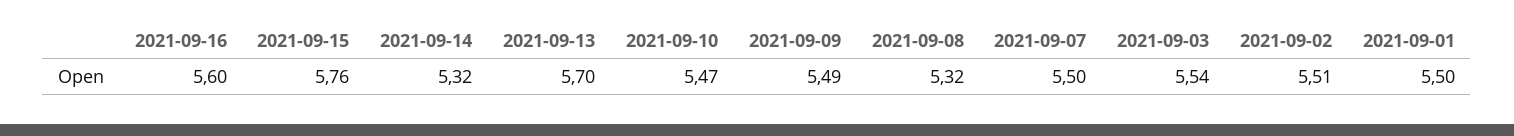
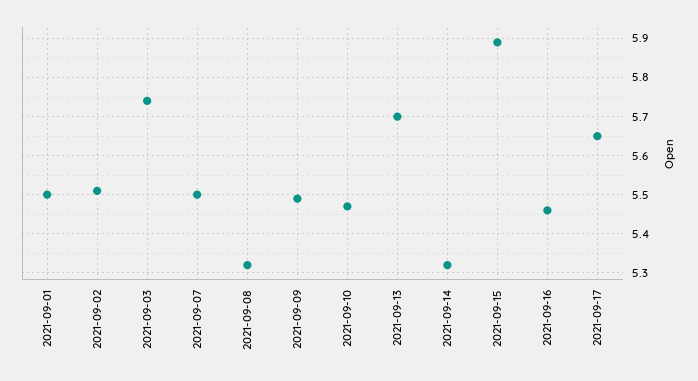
2021-09-16: 5.6 -> 5.45
2021-09-15: 5.76 -> 5.9
2021-09-03: 5.54 -> 5.75
2021-09-17: none -> 5.65

